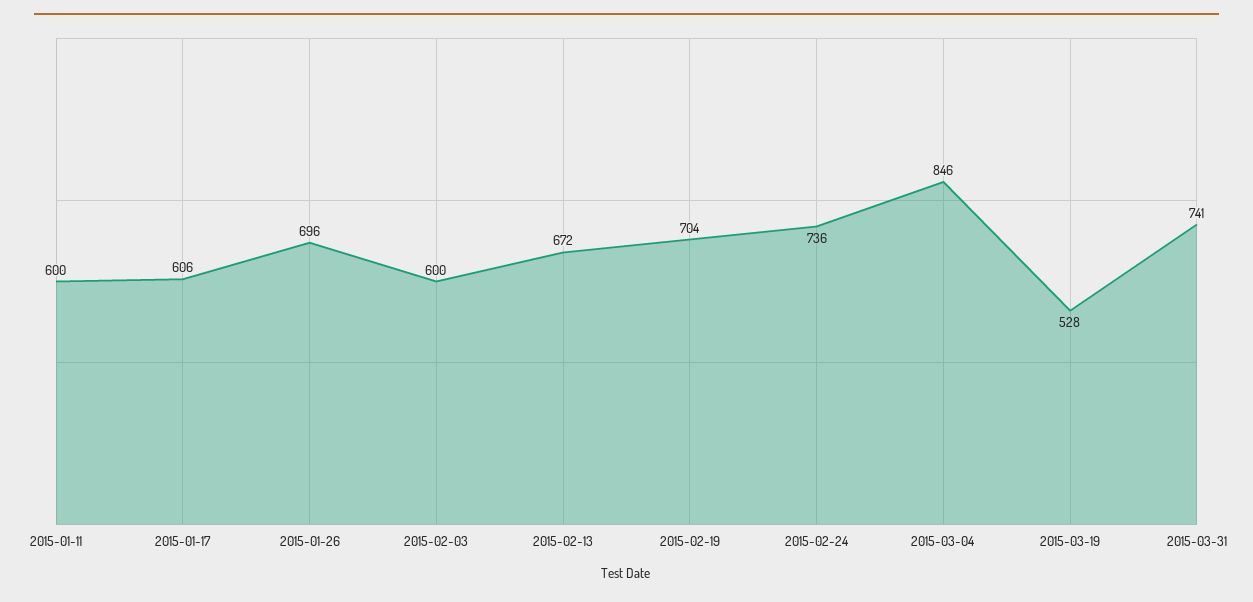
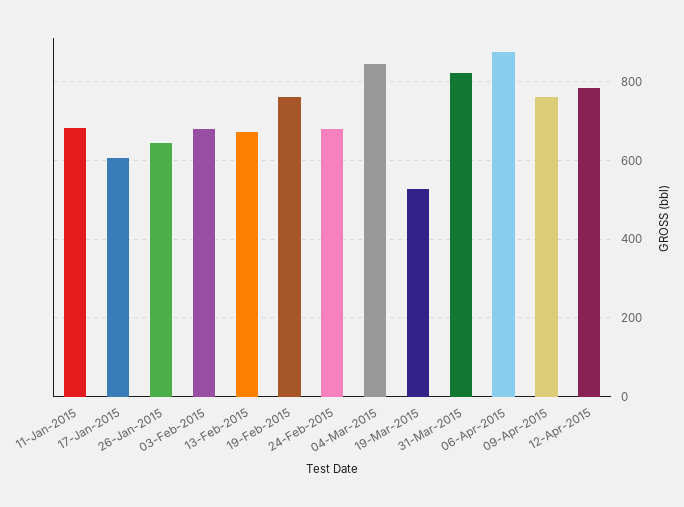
2015-01-11: 600 -> 680
2015-01-26: 696 -> 640
2015-02-03: 600 -> 680
2015-02-19: 704 -> 760
2015-02-24: 736 -> 680
2015-03-31: 741 -> 820
06-Apr-2015: none -> 880
09-Apr-2015: none -> 760
12-Apr-2015: none -> 780

